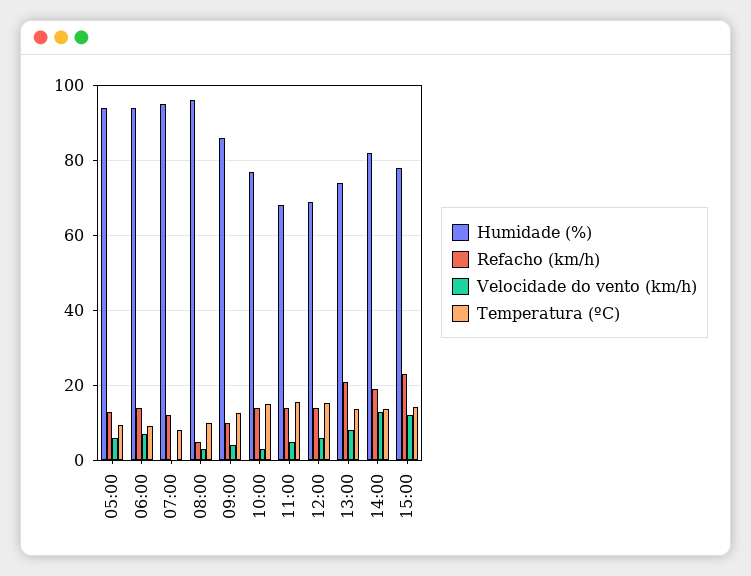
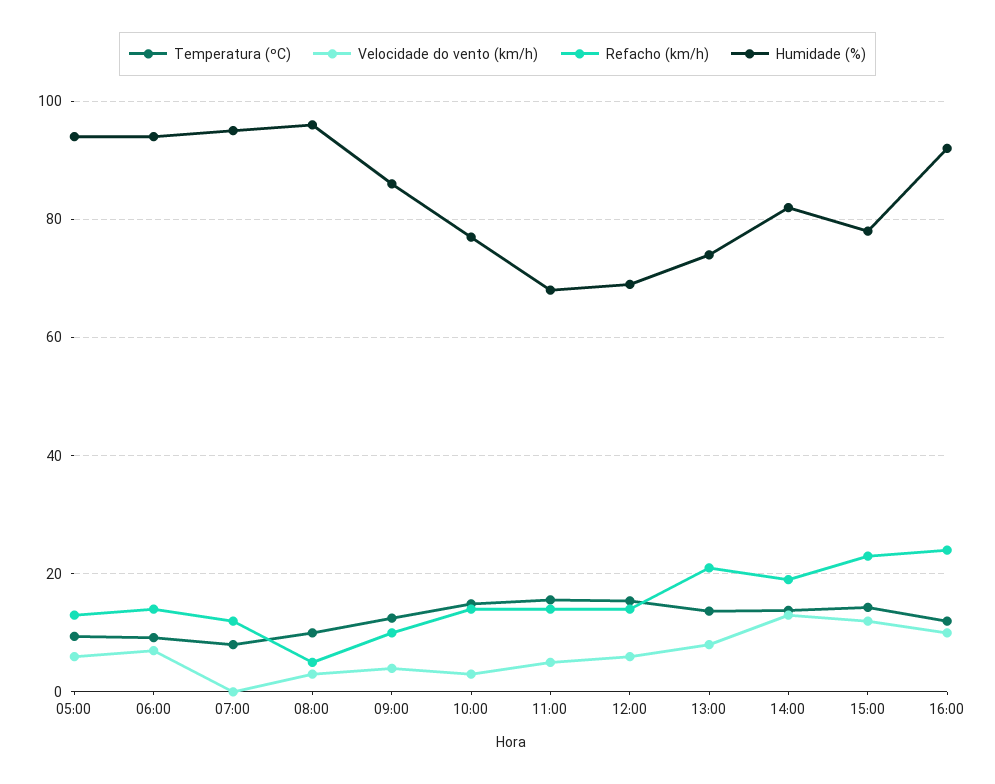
Temperatura (ºC), 16:00: none -> 12
Velocidade do vento (km/h), 16:00: none -> 10
Refacho (km/h), 16:00: none -> 24
Humidade (%), 16:00: none -> 92

